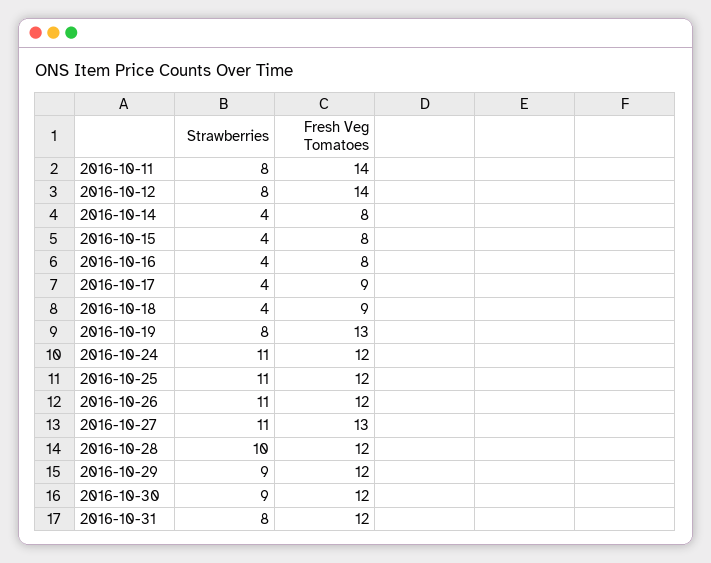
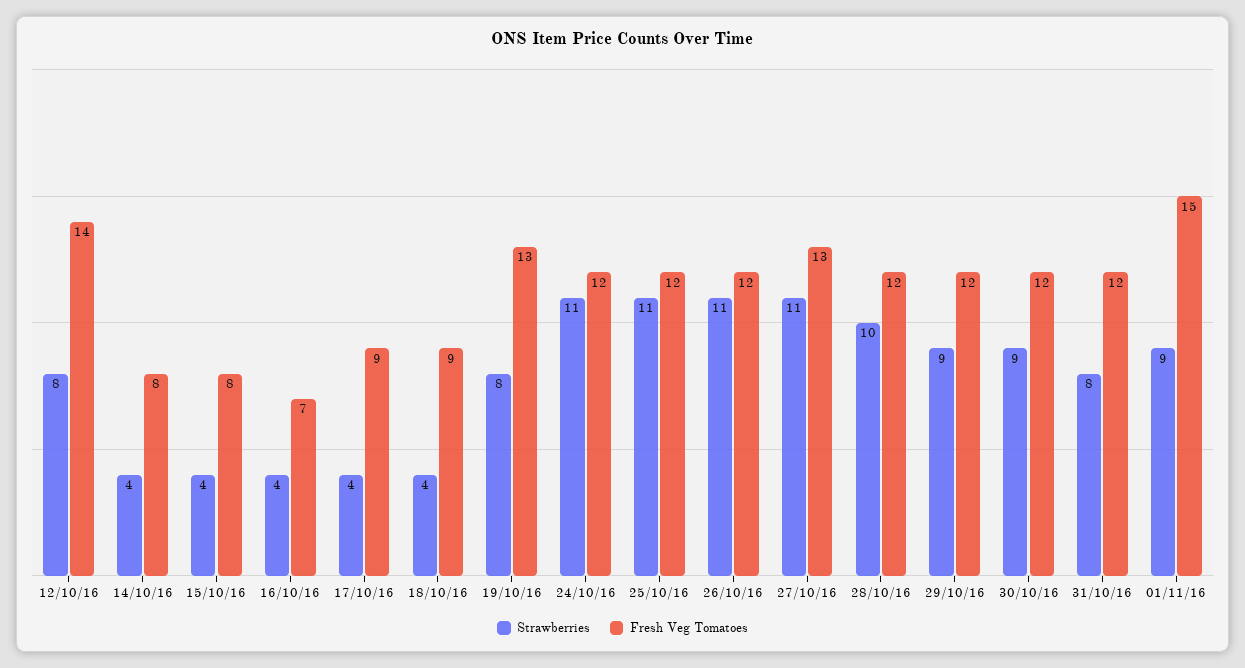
Strawberries, 2016-10-11: 8 -> none
Fresh Veg Tomatoes, 2016-10-11: 14 -> none
Fresh Veg Tomatoes, 2016-10-16: 8 -> 7
Strawberries, 01/11/16: none -> 9
Fresh Veg Tomatoes, 01/11/16: none -> 15

